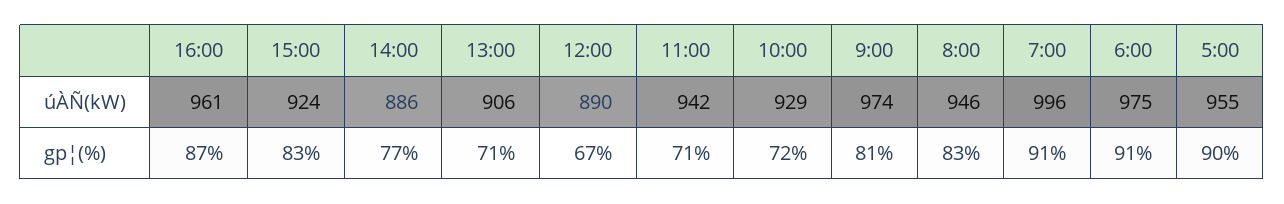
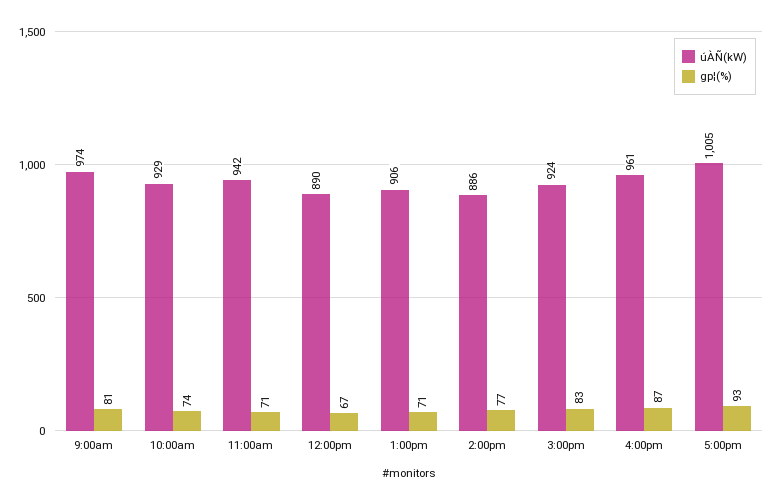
úÀÑ(kW), 8:00: 946 -> none
úÀÑ(kW), 7:00: 996 -> none
úÀÑ(kW), 6:00: 975 -> none
úÀÑ(kW), 5:00: 955 -> none
gp¦(%), 10:00: 72 -> 74
gp¦(%), 8:00: 83 -> none
gp¦(%), 7:00: 91 -> none
gp¦(%), 6:00: 91 -> none
gp¦(%), 5:00: 90 -> none
úÀÑ(kW), 5:00pm: none -> 1005
gp¦(%), 5:00pm: none -> 93

